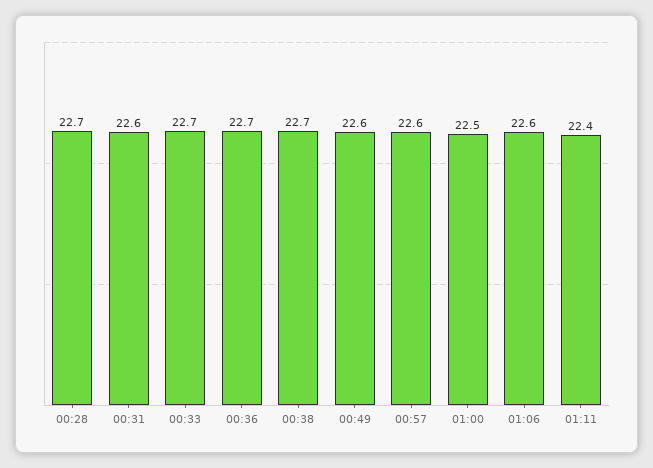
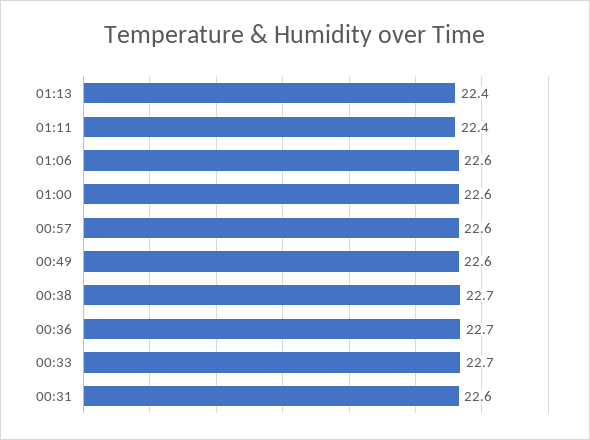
00:28: 22.7 -> none
01:00: 22.5 -> 22.6
01:13: none -> 22.4

